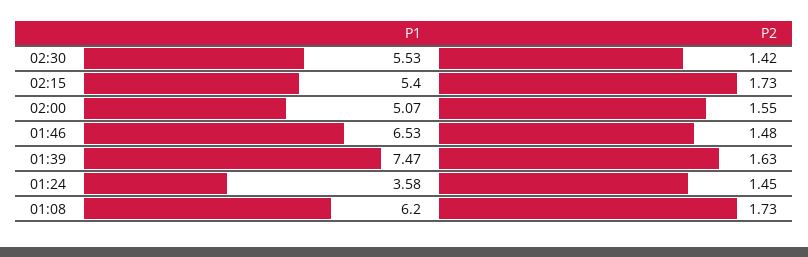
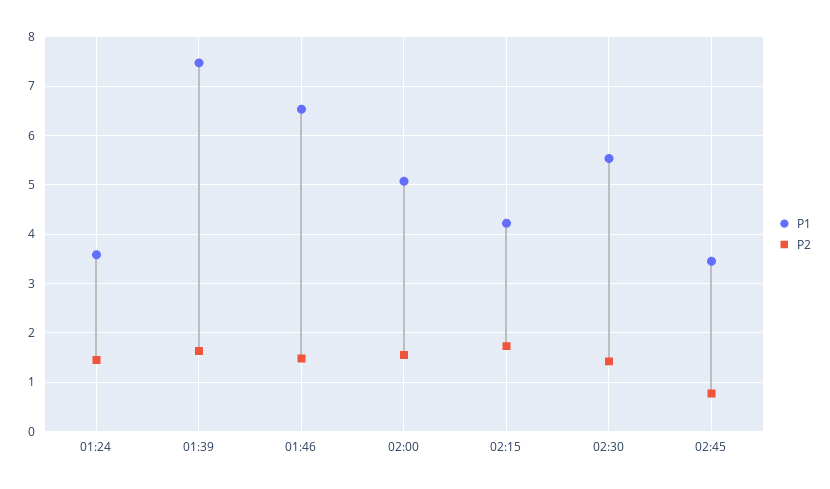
P1, 02:15: 5.4 -> 4.2
P1, 01:08: 6.2 -> none
P2, 01:08: 1.73 -> none
P1, 02:45: none -> 3.4
P2, 02:45: none -> 0.8

